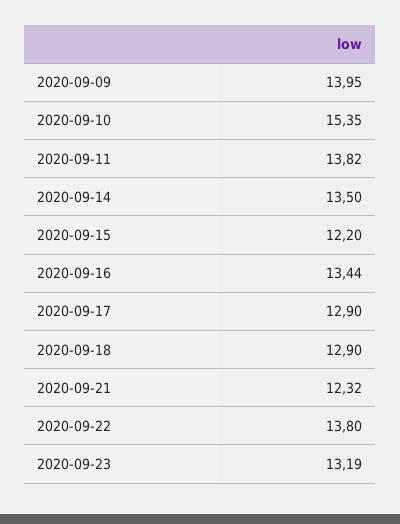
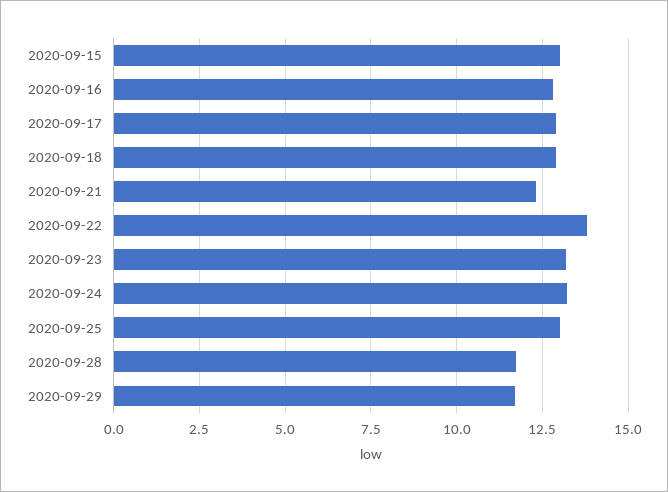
2020-09-09: 13.95 -> none
2020-09-10: 15.35 -> none
2020-09-11: 13.82 -> none
2020-09-14: 13.5 -> none
2020-09-15: 12.2 -> 13
2020-09-16: 13.44 -> 12.75
2020-09-24: none -> 13.25
2020-09-25: none -> 13
2020-09-28: none -> 11.75
2020-09-29: none -> 11.75

